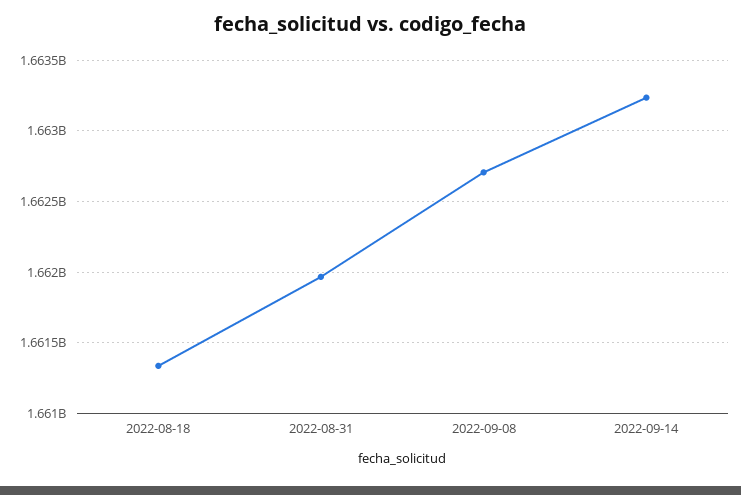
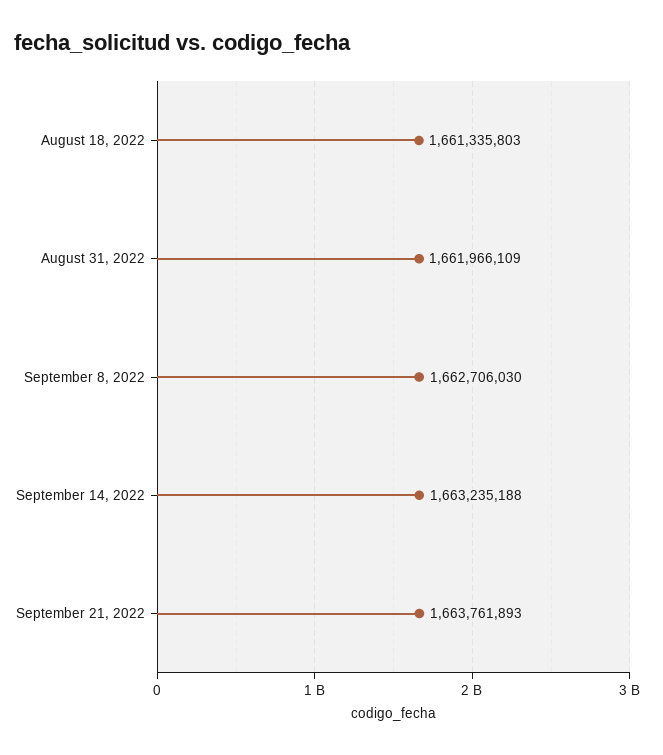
September 21, 2022: none -> 1663761893

